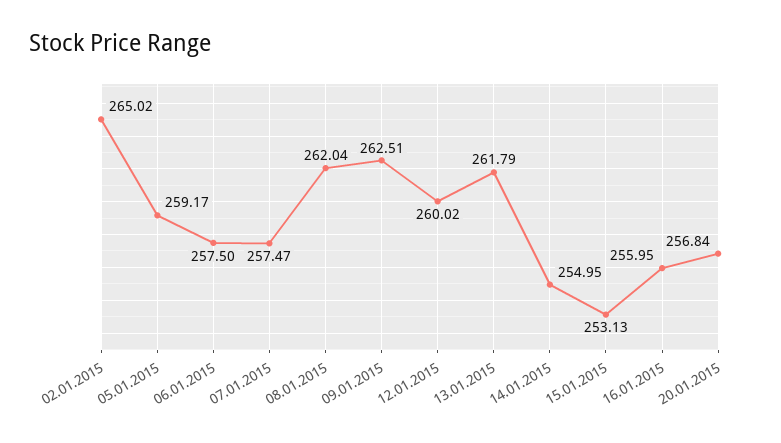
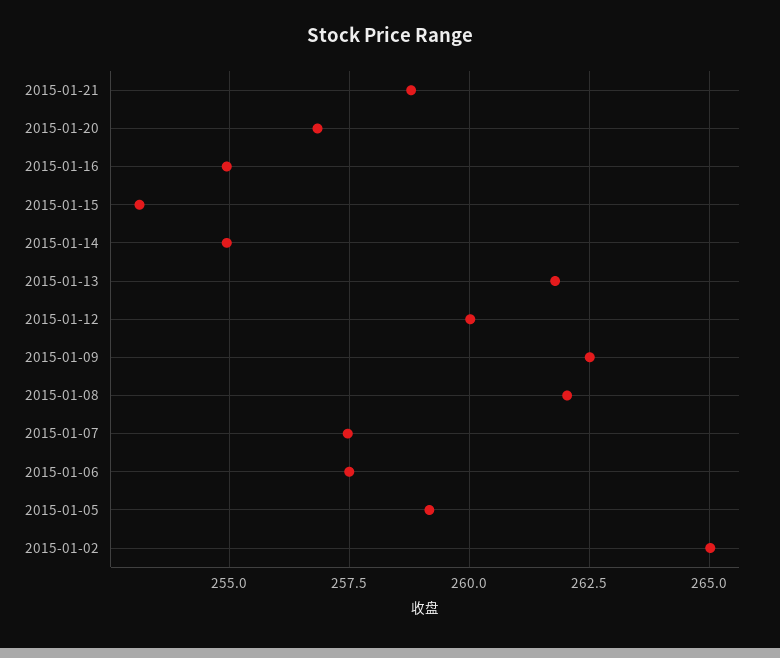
16.01.2015: 255.95 -> 255
2015-01-21: none -> 258.75

